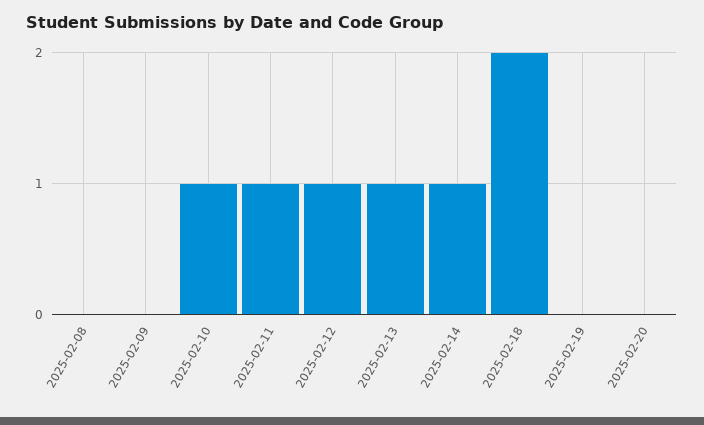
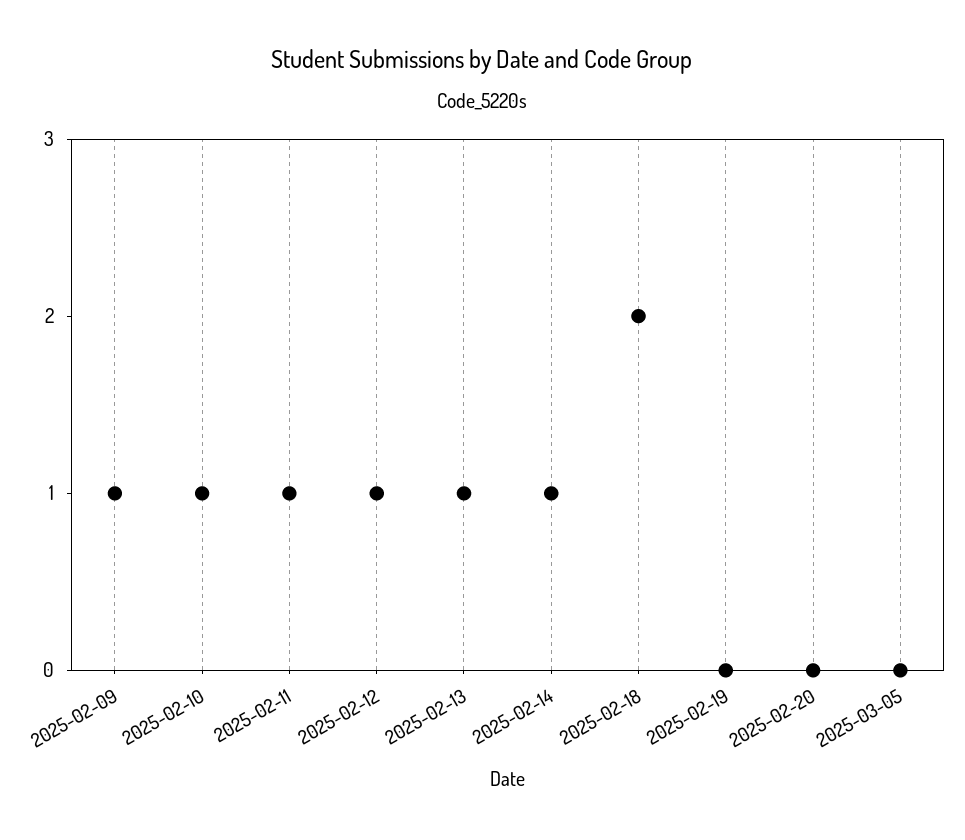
2025-02-08: 0 -> none
2025-02-09: 0 -> 1
2025-03-05: none -> 0

